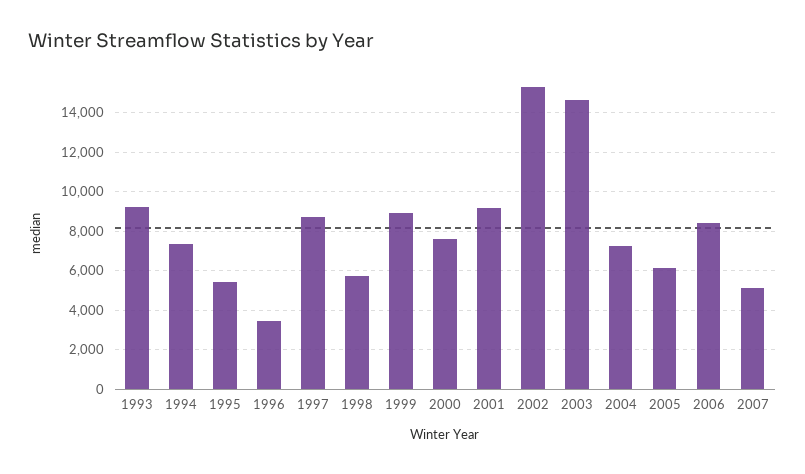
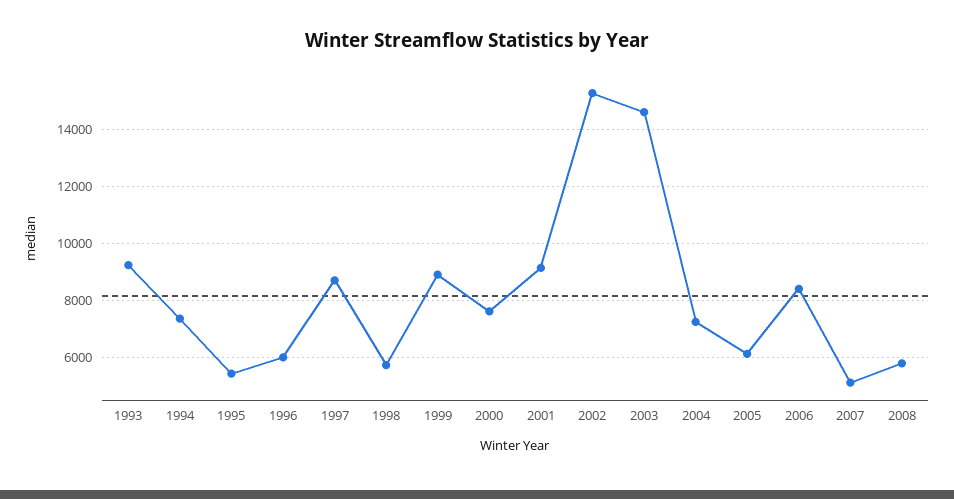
1996: 3500 -> 6000
2008: none -> 5750

